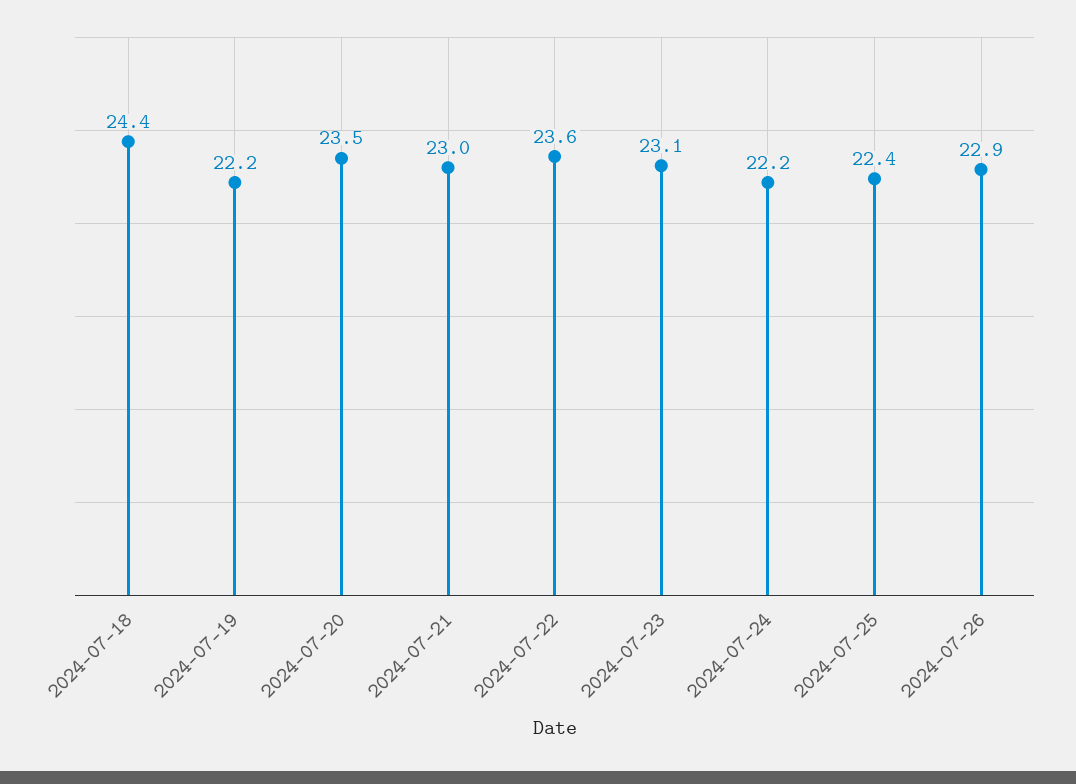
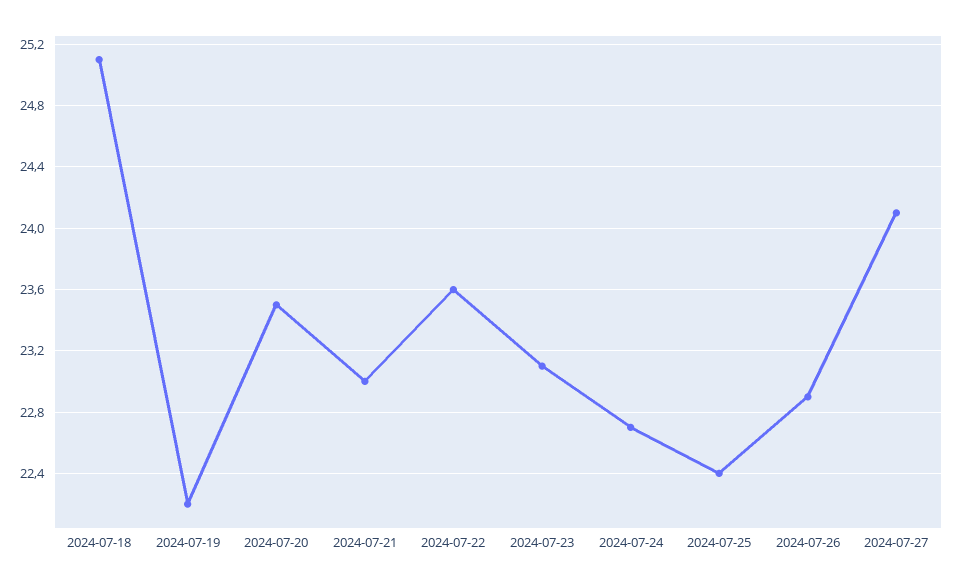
2024-07-18: 24.4 -> 25.1
2024-07-24: 22.2 -> 22.7
2024-07-27: none -> 24.1

